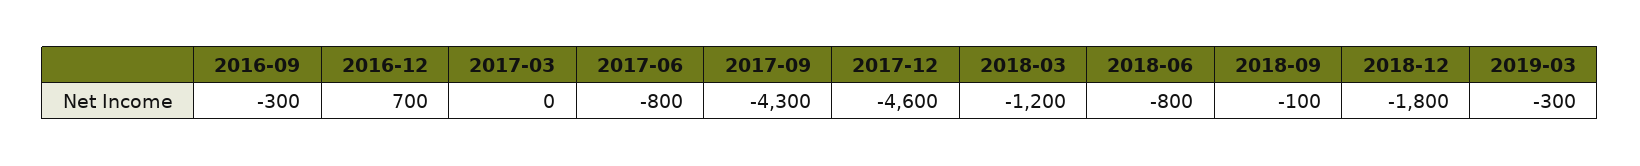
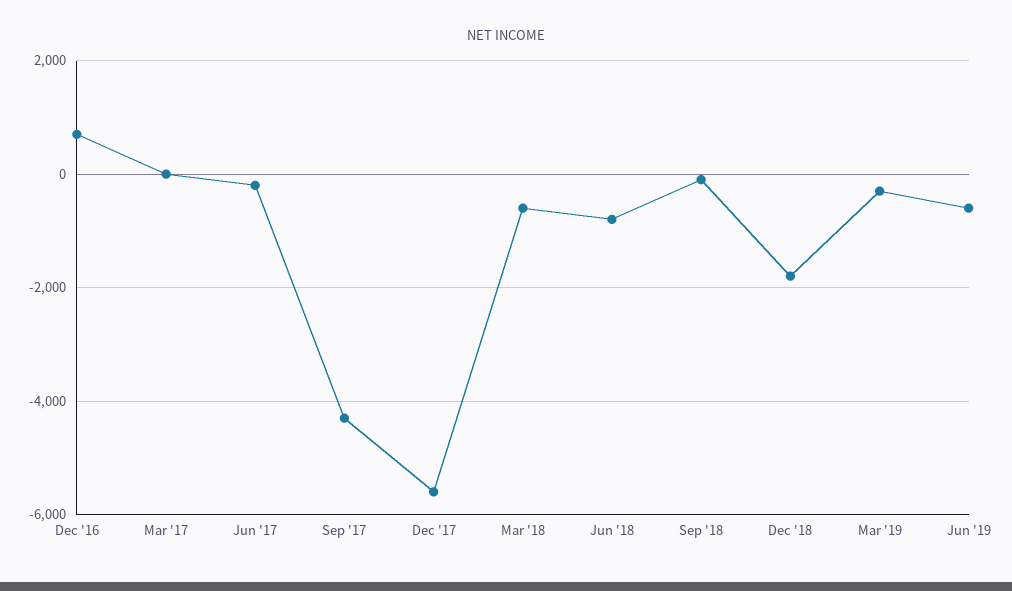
2016-09: -300 -> none
2017-06: -800 -> -200
2017-12: -4600 -> -5600
2018-03: -1200 -> -600
Jun '19: none -> -600

